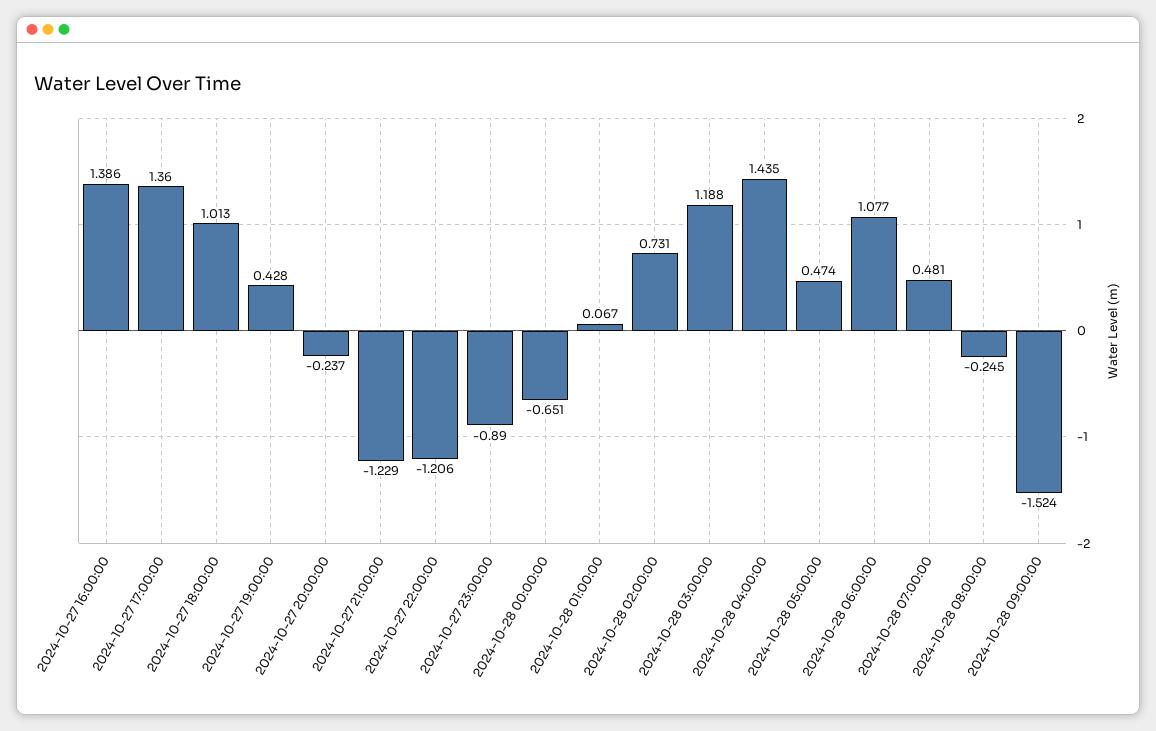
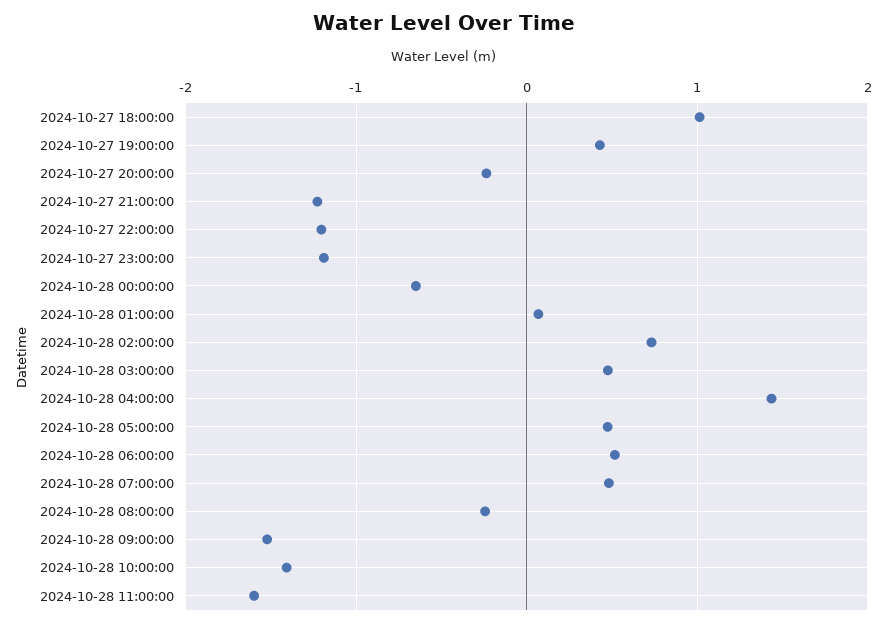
2024-10-27 16:00:00: 1.386 -> none
2024-10-27 17:00:00: 1.36 -> none
2024-10-27 23:00:00: -0.89 -> -1.2
2024-10-28 03:00:00: 1.188 -> 0.5
2024-10-28 06:00:00: 1.077 -> 0.5
2024-10-28 10:00:00: none -> -1.4
2024-10-28 11:00:00: none -> -1.6

